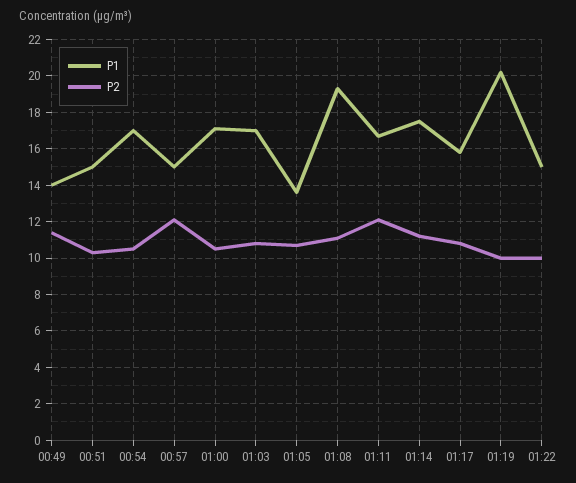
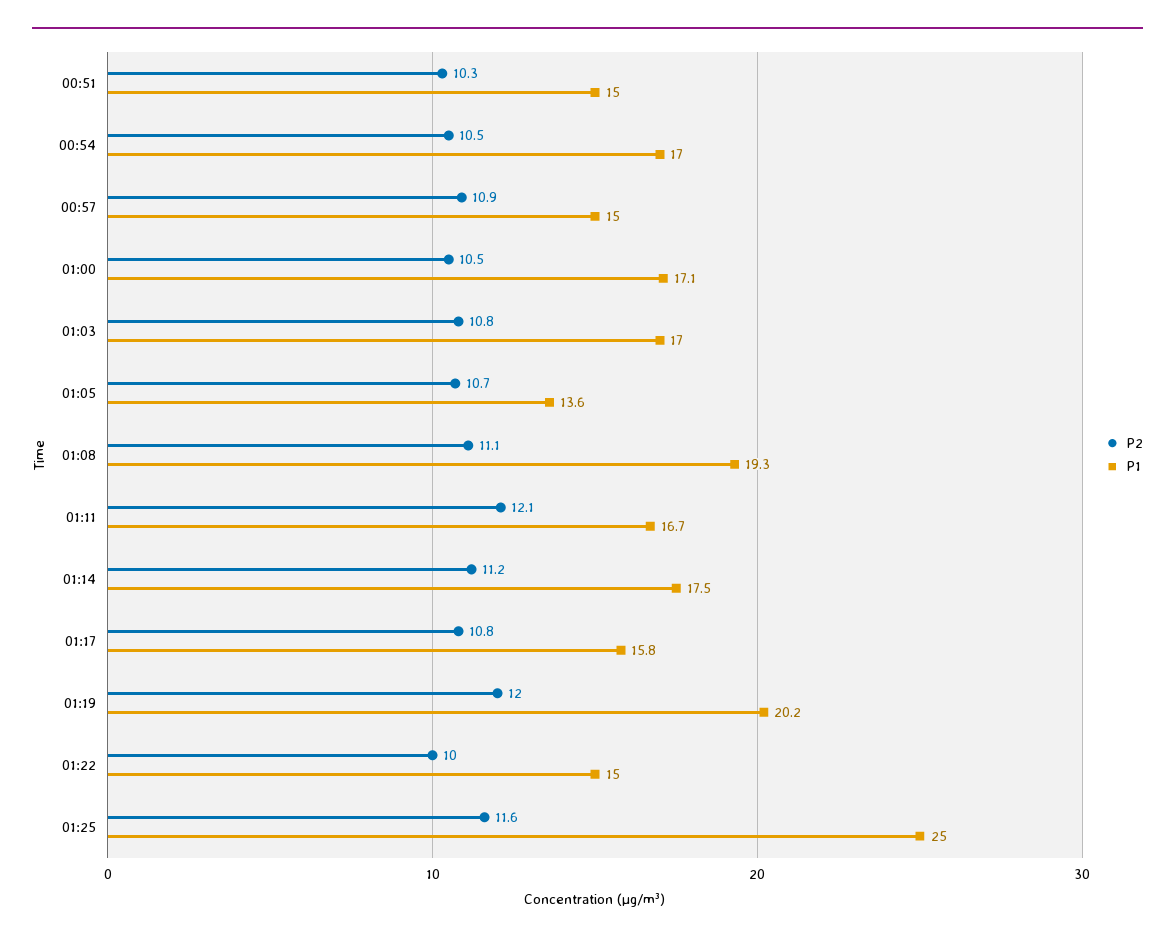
P1, 00:49: 14 -> none
P2, 00:49: 11.5 -> none
P2, 00:57: 12 -> 10.9
P2, 01:19: 10 -> 12
P2, 01:25: none -> 11.6
P1, 01:25: none -> 25

